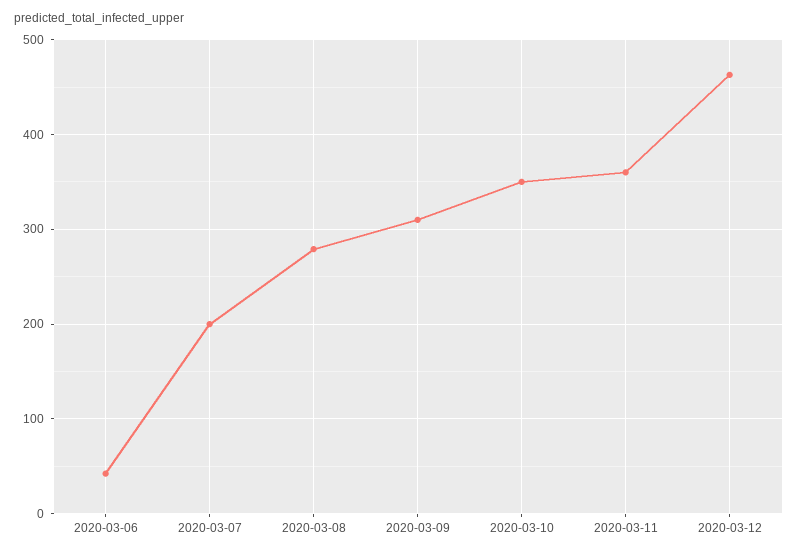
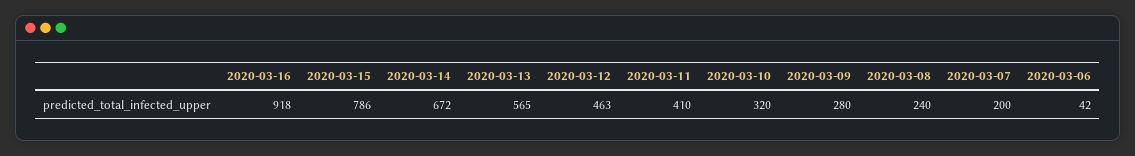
2020-03-08: 280 -> 240
2020-03-09: 310 -> 280
2020-03-10: 350 -> 320
2020-03-11: 360 -> 410
2020-03-16: none -> 918
2020-03-15: none -> 786
2020-03-14: none -> 672
2020-03-13: none -> 565

